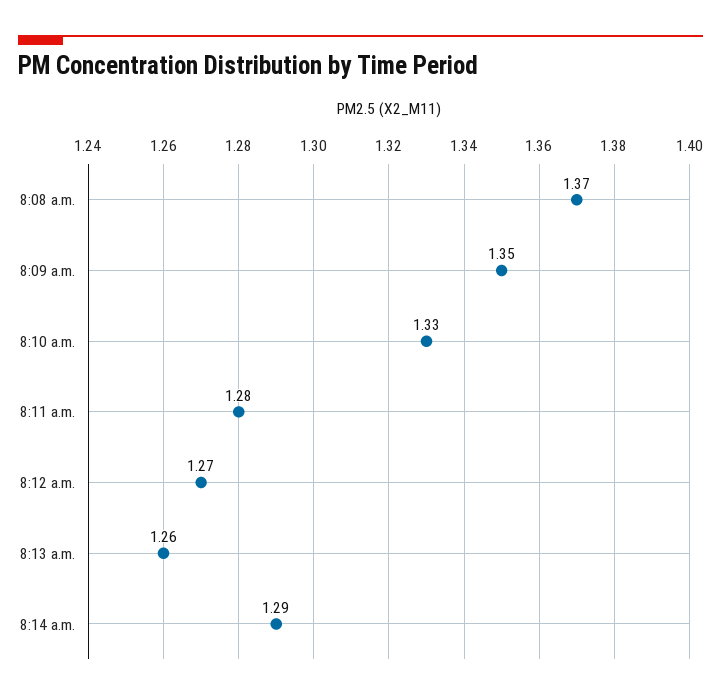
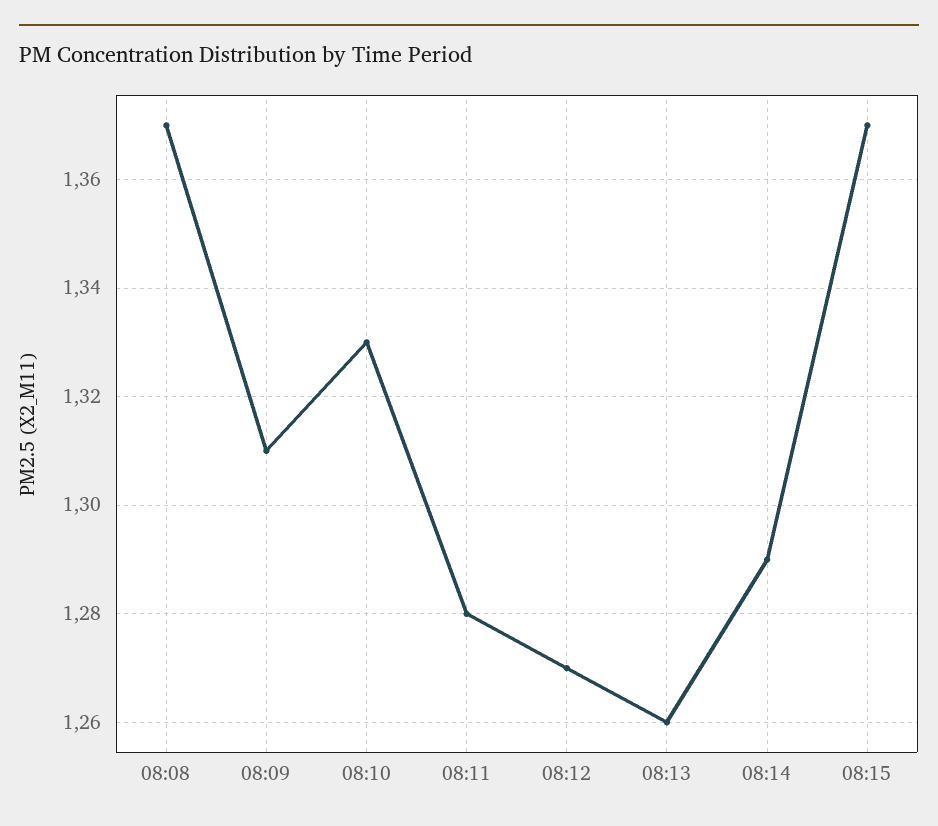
8:09 a.m.: 1.35 -> 1.31
08:15: none -> 1.37

